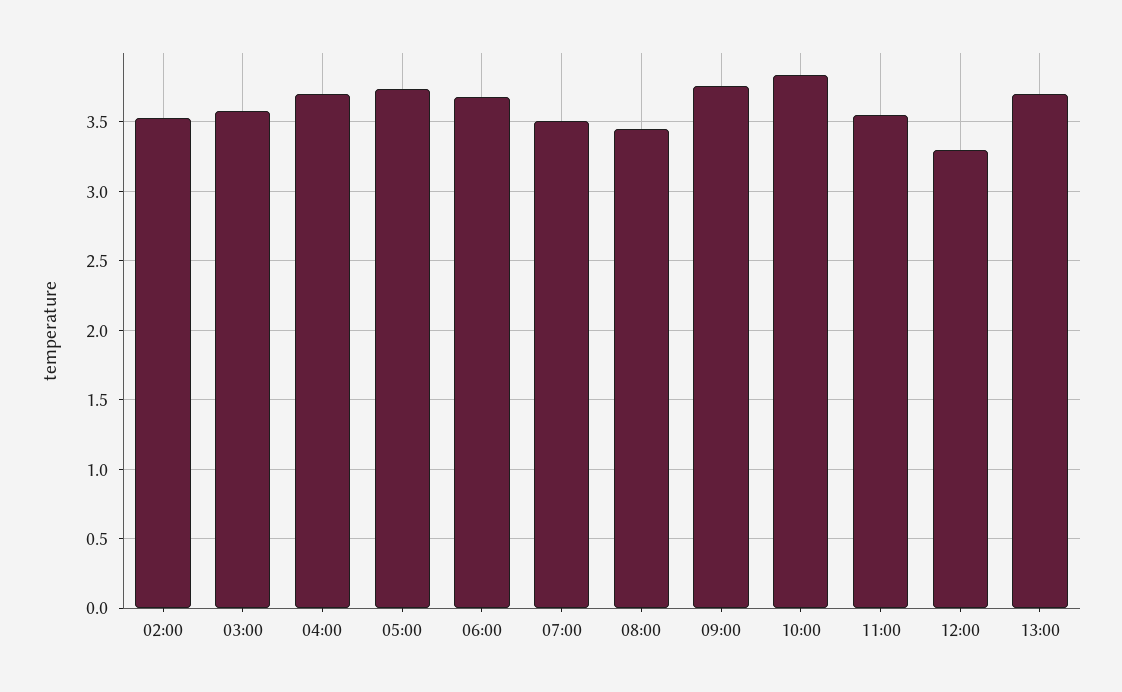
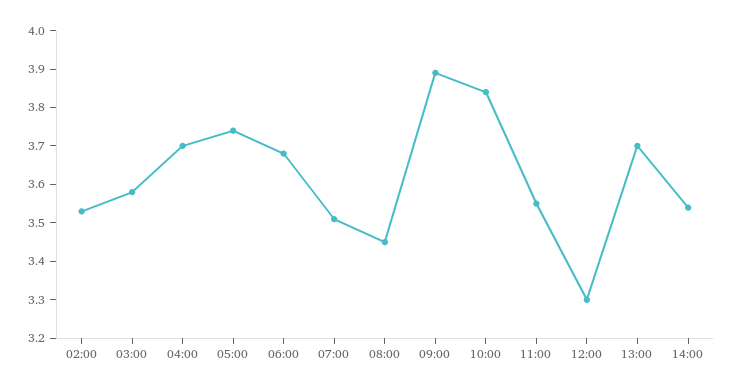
09:00: 3.75 -> 3.9
14:00: none -> 3.55

